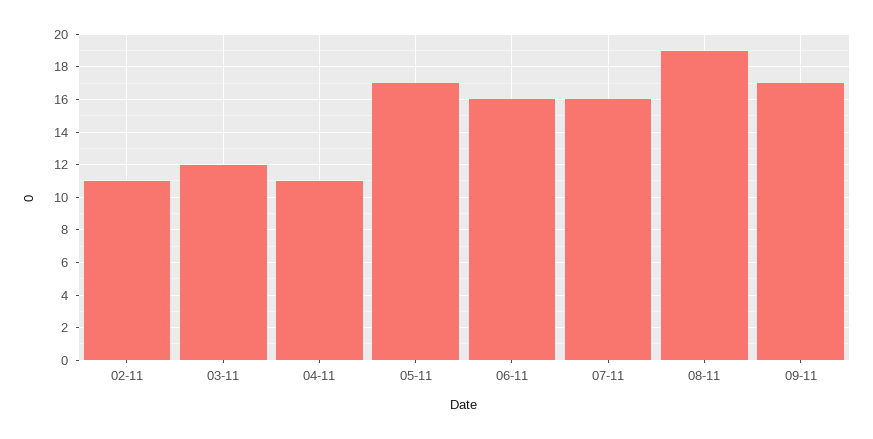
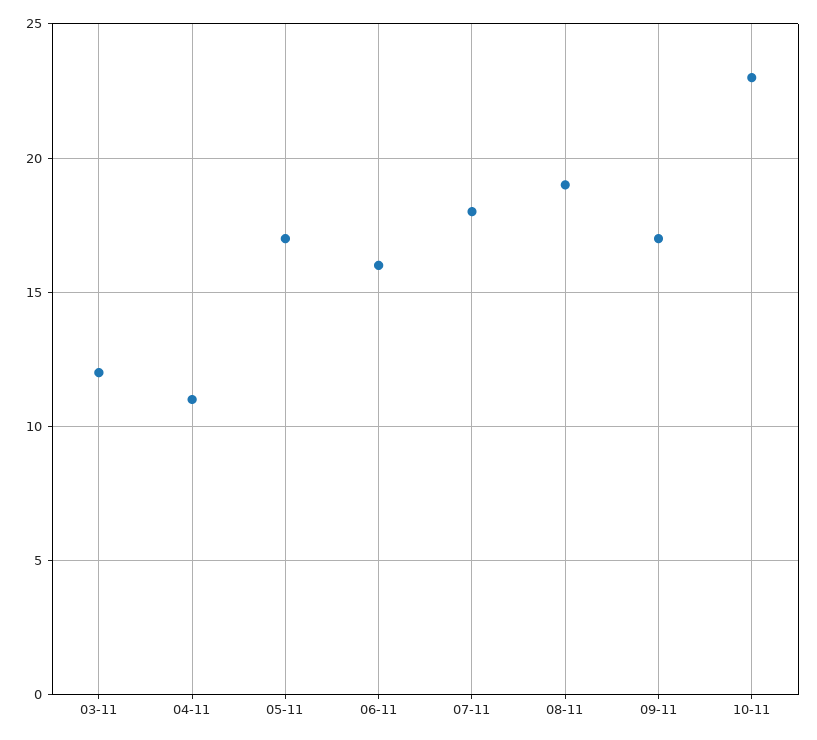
02-11: 11 -> none
07-11: 16 -> 18
10-11: none -> 23

